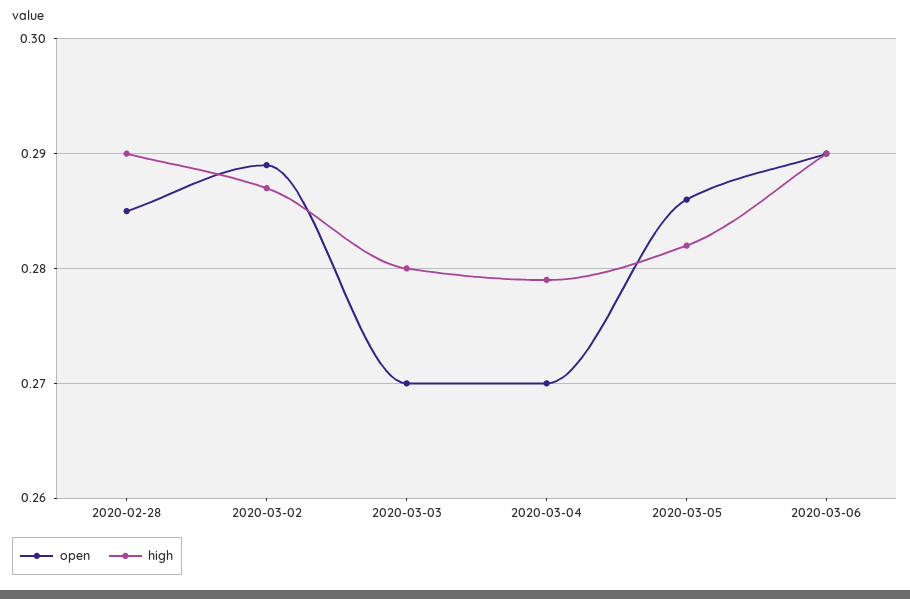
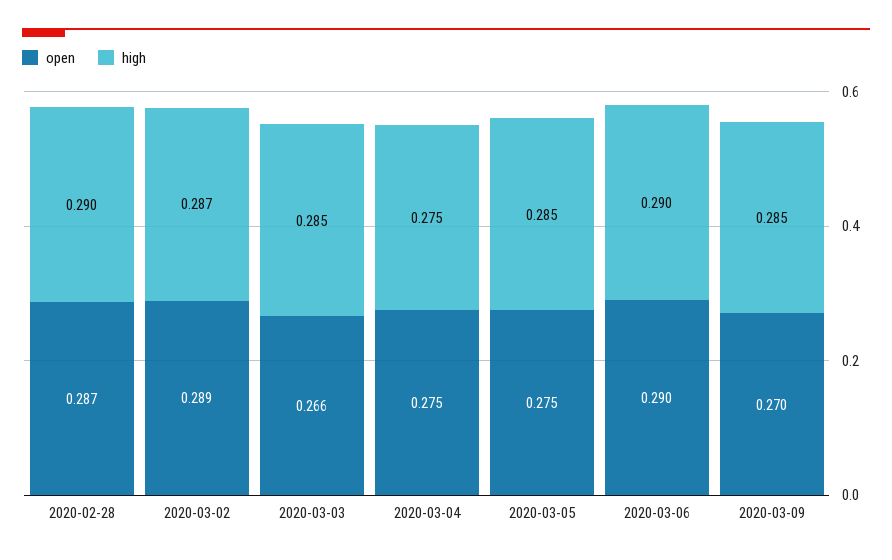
open, 2020-02-28: 0.285 -> 0.287
open, 2020-03-03: 0.27 -> 0.266
high, 2020-03-03: 0.28 -> 0.285
open, 2020-03-04: 0.27 -> 0.275
high, 2020-03-04: 0.279 -> 0.275
open, 2020-03-05: 0.286 -> 0.275
high, 2020-03-05: 0.282 -> 0.285
open, 2020-03-09: none -> 0.27
high, 2020-03-09: none -> 0.285

